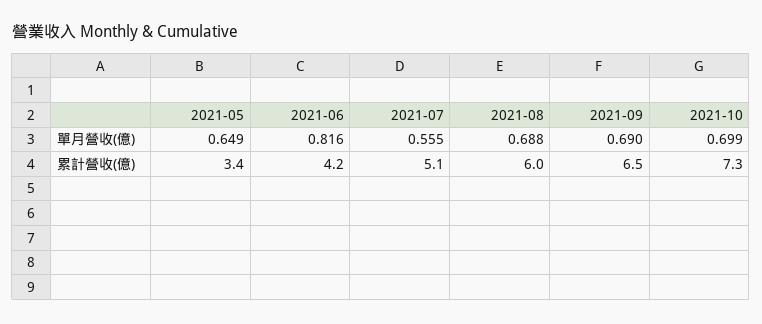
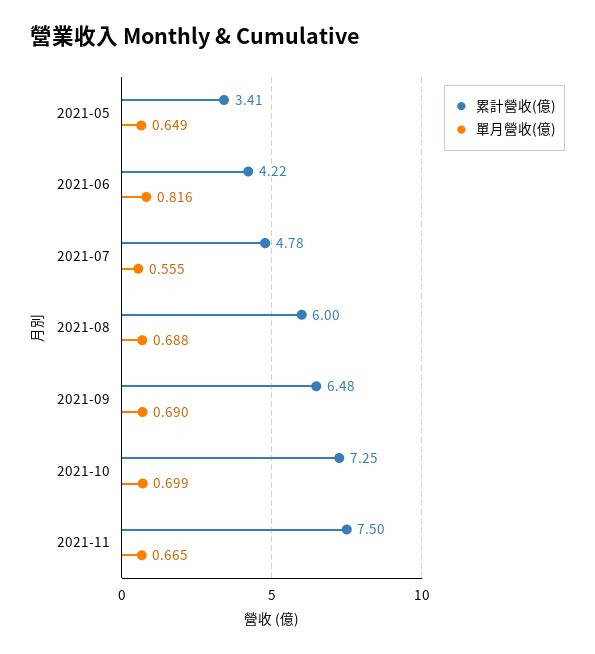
累計營收(億), 2021-07: 5.1 -> 4.78
累計營收(億), 2021-11: none -> 7.5
單月營收(億), 2021-11: none -> 0.665

